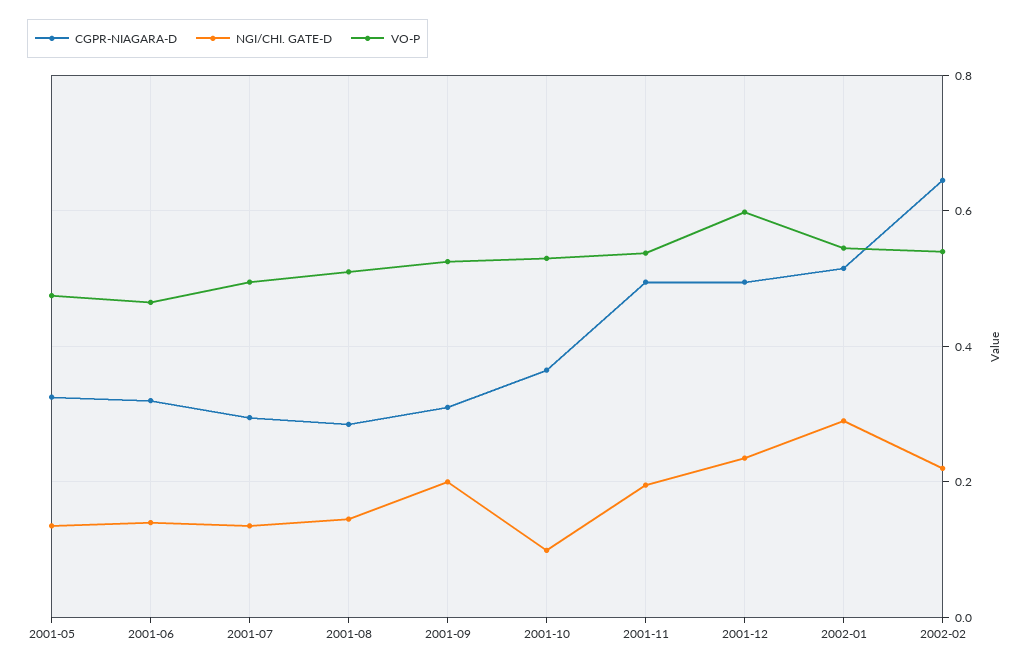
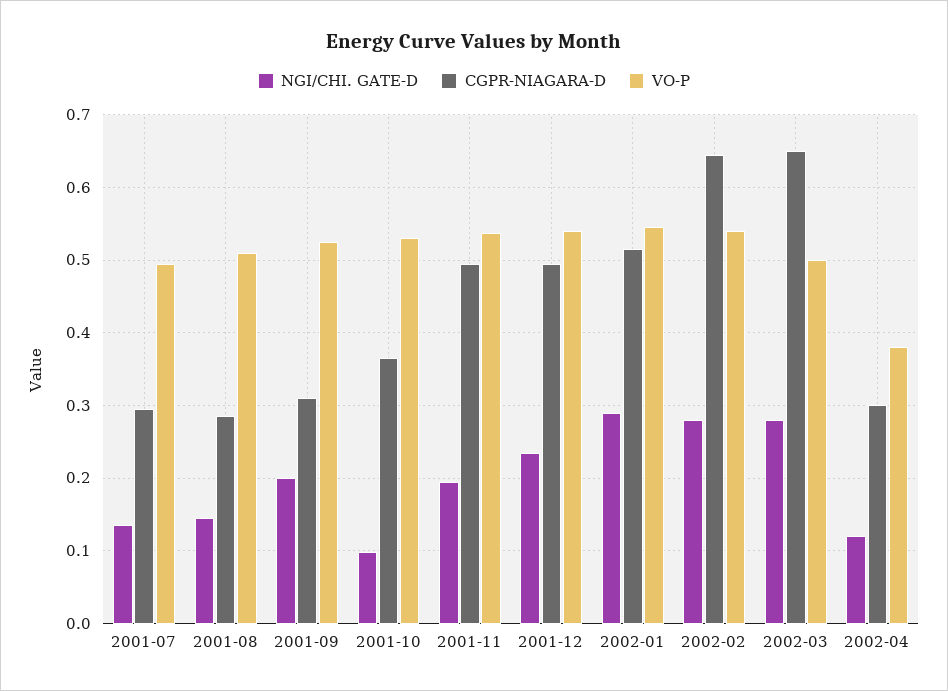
CGPR-NIAGARA-D, 2001-05: 0.32 -> none
NGI/CHI. GATE-D, 2001-05: 0.14 -> none
VO-P, 2001-05: 0.48 -> none
CGPR-NIAGARA-D, 2001-06: 0.32 -> none
NGI/CHI. GATE-D, 2001-06: 0.14 -> none
VO-P, 2001-06: 0.46 -> none
VO-P, 2001-12: 0.6 -> 0.54
NGI/CHI. GATE-D, 2002-02: 0.22 -> 0.28
NGI/CHI. GATE-D, 2002-03: none -> 0.28
CGPR-NIAGARA-D, 2002-03: none -> 0.65
VO-P, 2002-03: none -> 0.5
NGI/CHI. GATE-D, 2002-04: none -> 0.12
CGPR-NIAGARA-D, 2002-04: none -> 0.3
VO-P, 2002-04: none -> 0.38

